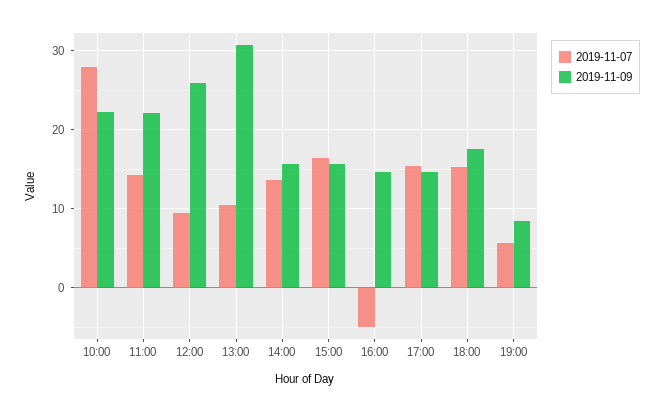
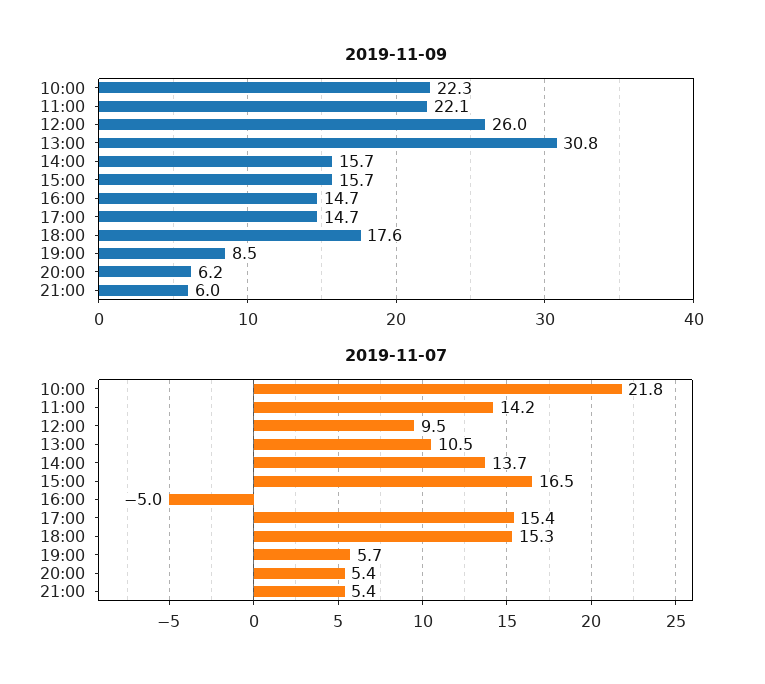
2019-11-07, 10:00: 28 -> 21.8
2019-11-09, 20:00: none -> 6.2
2019-11-09, 21:00: none -> 6
2019-11-07, 20:00: none -> 5.4
2019-11-07, 21:00: none -> 5.4

